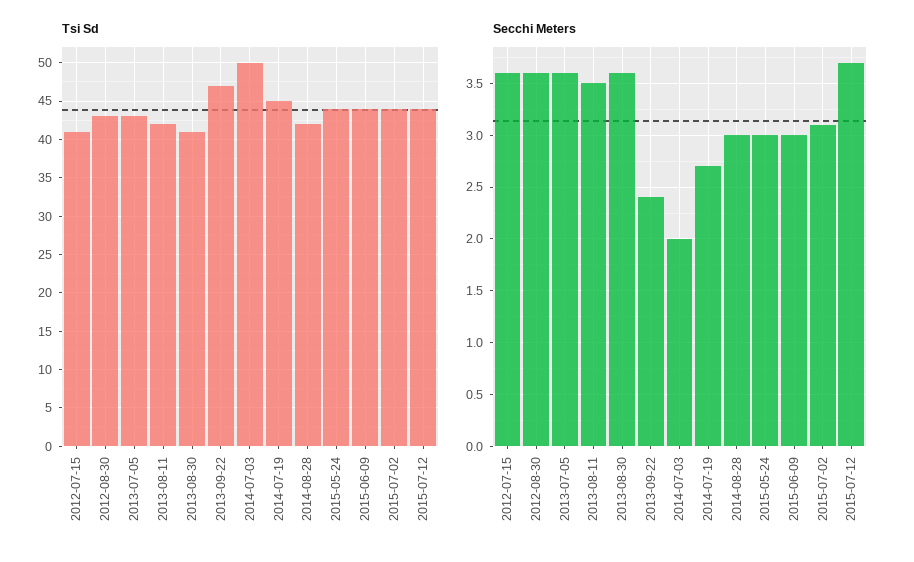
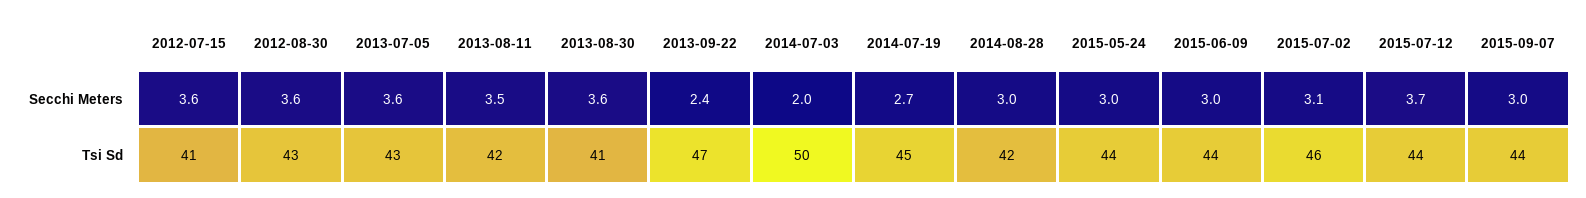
Tsi Sd, 2015-07-02: 44 -> 46
Secchi Meters, 2015-09-07: none -> 3
Tsi Sd, 2015-09-07: none -> 44

